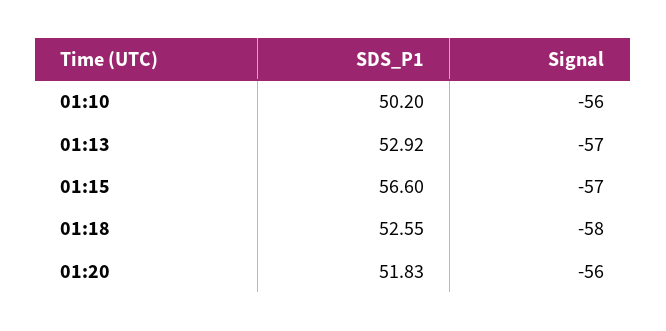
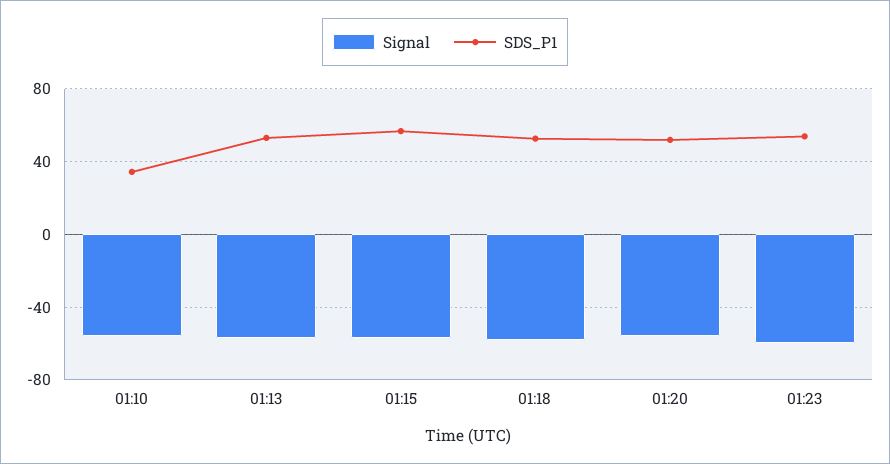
SDS_P1, 01:10: 50.2 -> 35
Signal, 01:23: none -> -60
SDS_P1, 01:23: none -> 55

